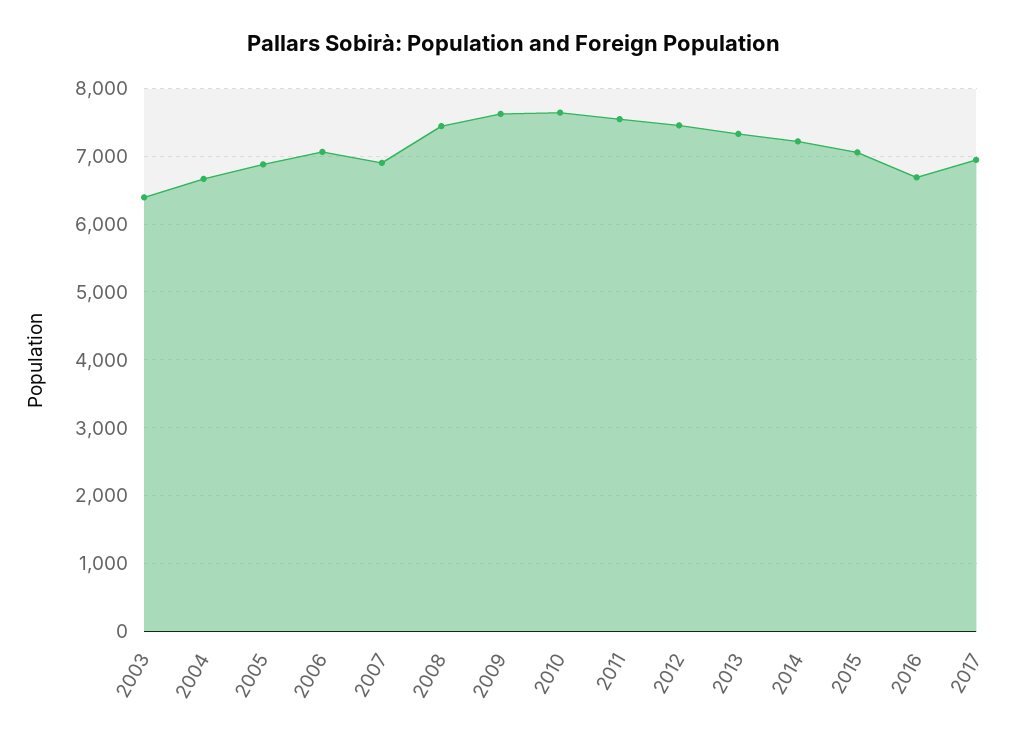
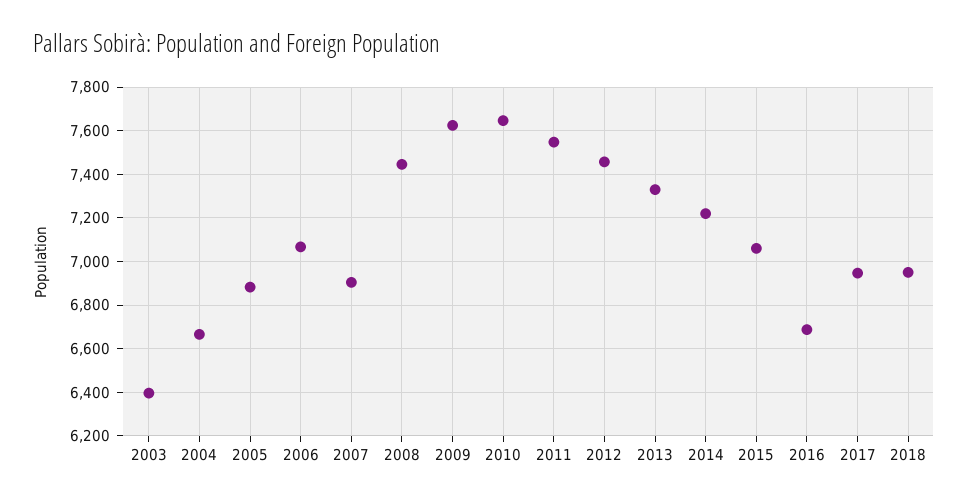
2018: none -> 6950

